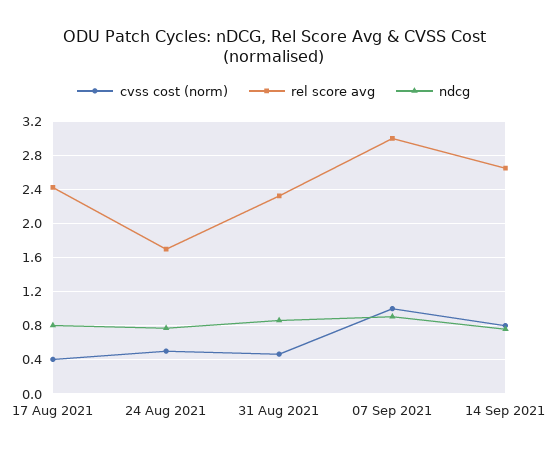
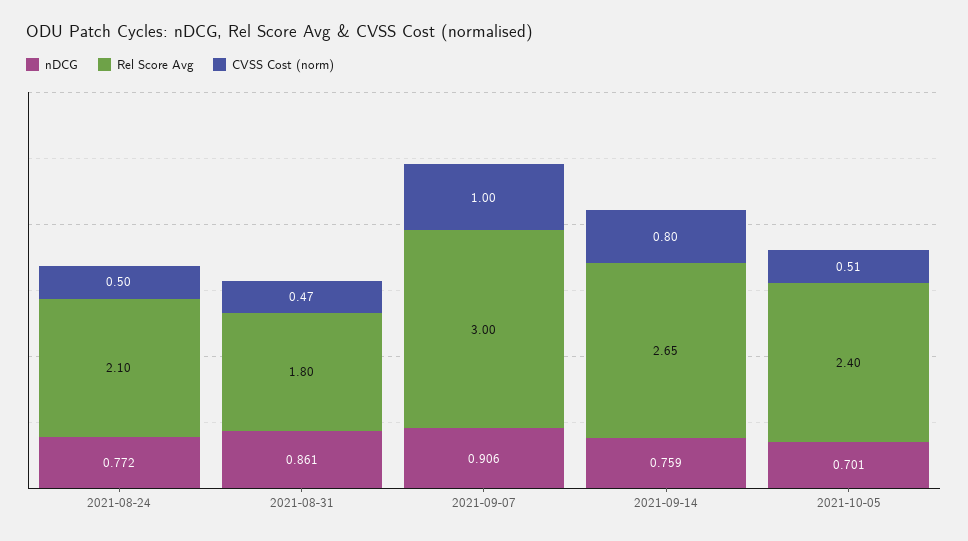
cvss cost (norm), 17 Aug 2021: 0.4 -> none
rel score avg, 17 Aug 2021: 2.4 -> none
ndcg, 17 Aug 2021: 0.8 -> none
rel score avg, 24 Aug 2021: 1.7 -> 2.1
rel score avg, 31 Aug 2021: 2.3 -> 1.8
ndcg, 2021-10-05: none -> 0.701
rel score avg, 2021-10-05: none -> 2.4
cvss cost (norm), 2021-10-05: none -> 0.51

